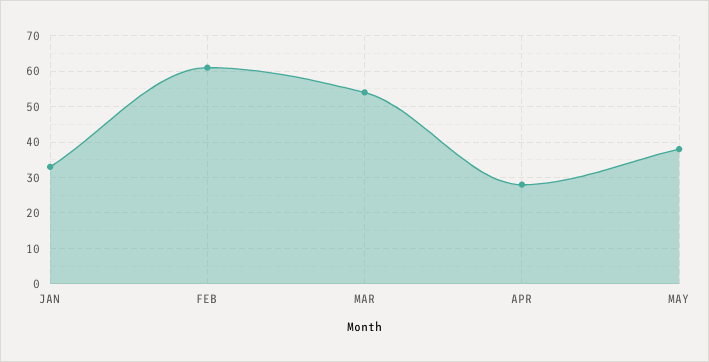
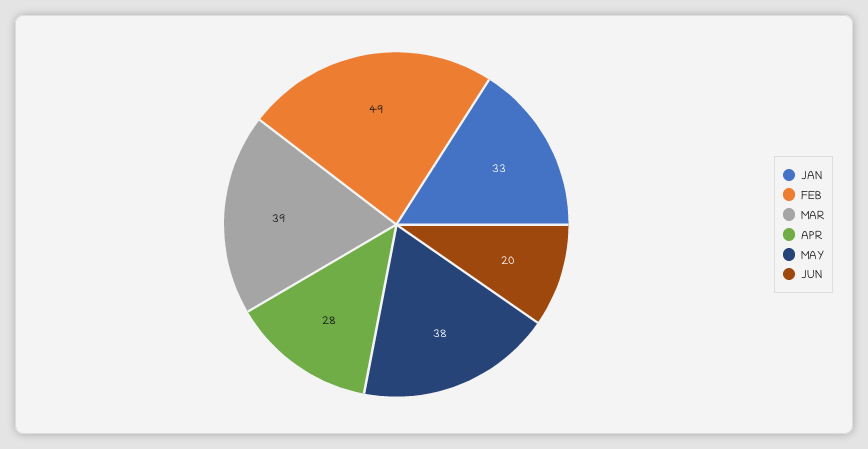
FEB: 60 -> 49
MAR: 55 -> 39
JUN: none -> 20

